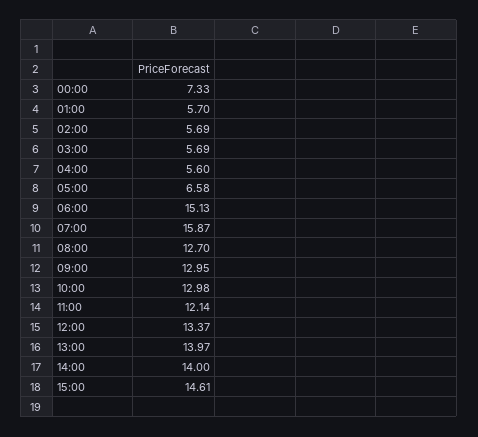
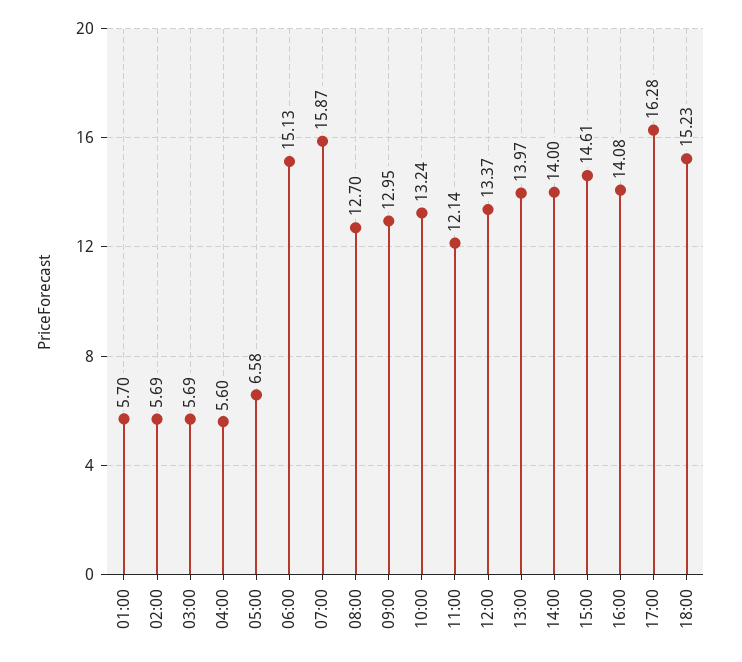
00:00: 7.33 -> none
10:00: 12.98 -> 13.24
16:00: none -> 14.08
17:00: none -> 16.28
18:00: none -> 15.23

